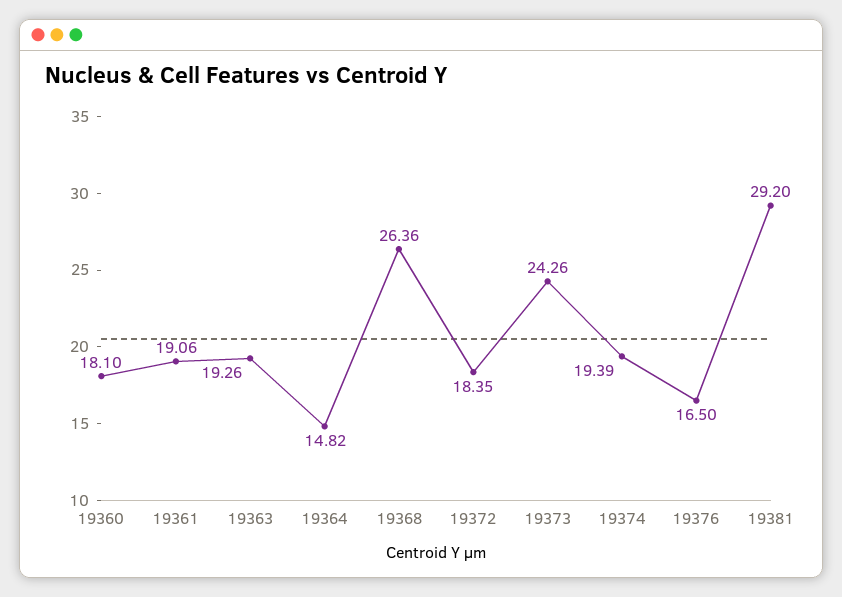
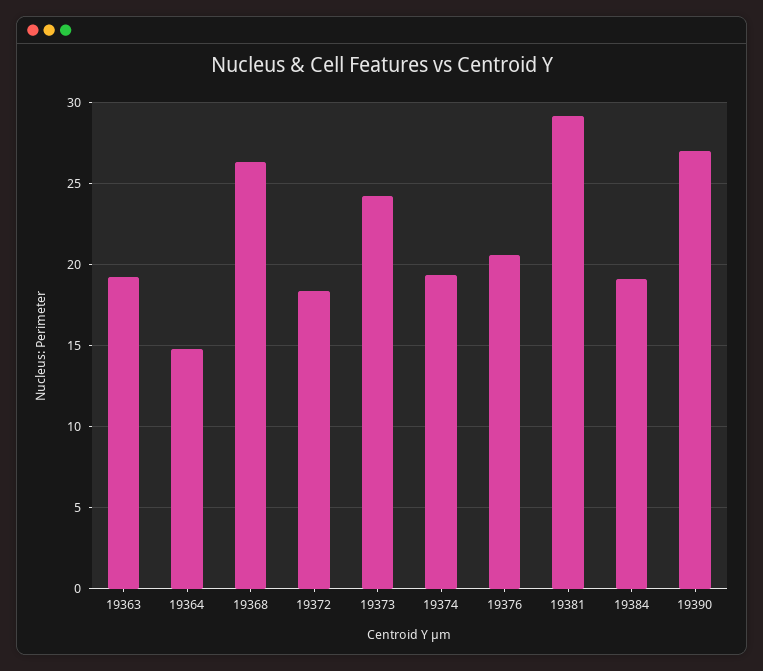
19360: 18.1 -> none
19361: 19.06 -> none
19376: 16.5 -> 20.5
19384: none -> 19
19390: none -> 27

